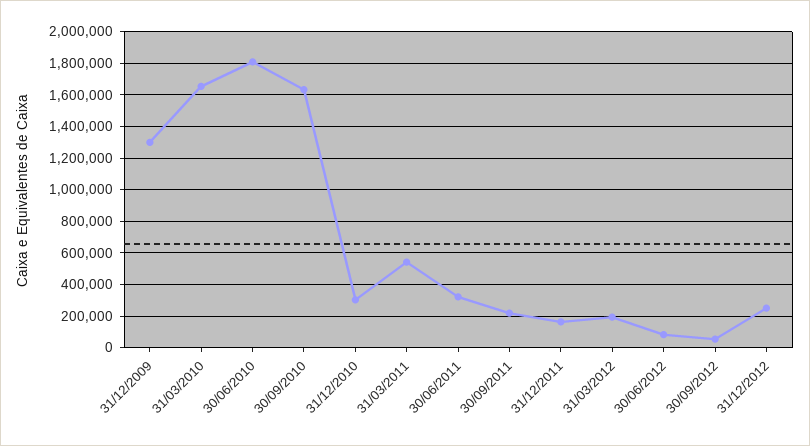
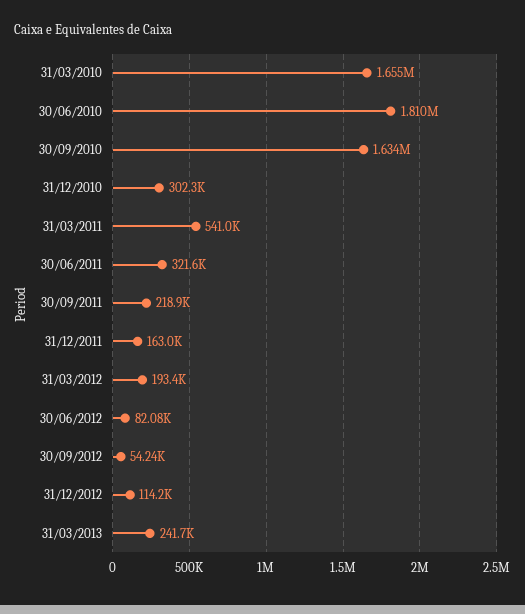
31/12/2009: 1300000 -> none
31/12/2012: 250000 -> 114200
31/03/2013: none -> 241700

